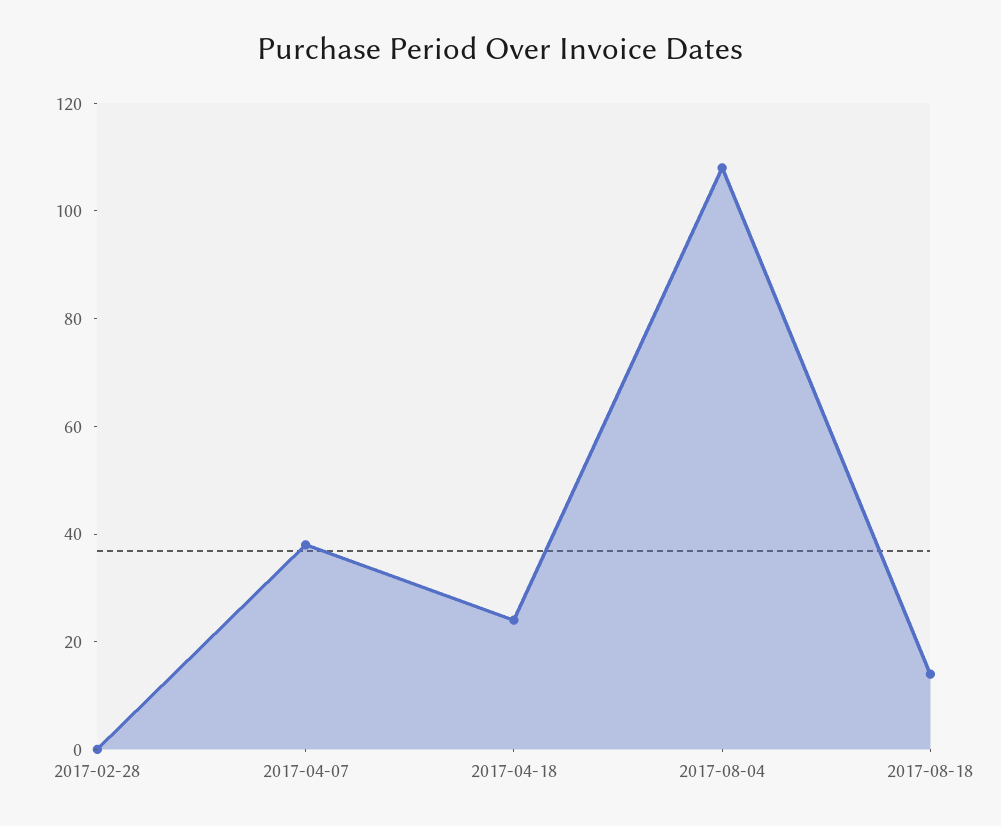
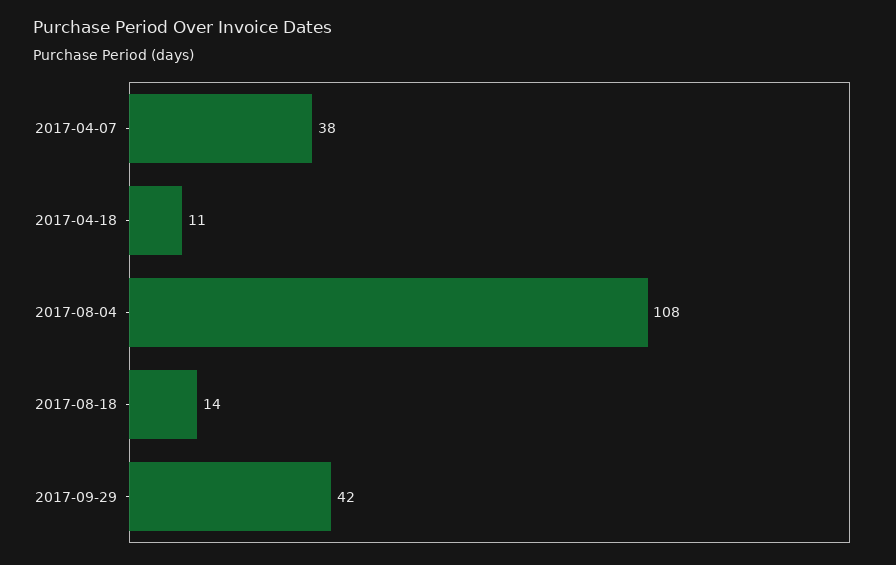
2017-02-28: 0 -> none
2017-04-18: 25 -> 11
2017-09-29: none -> 42

